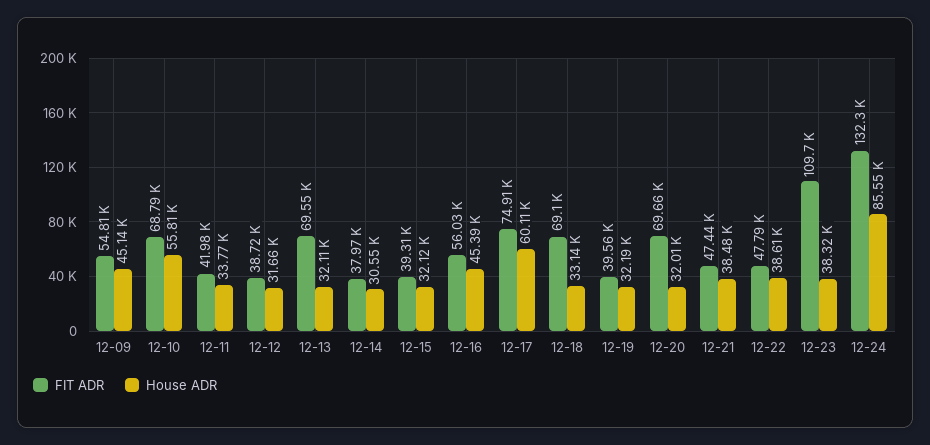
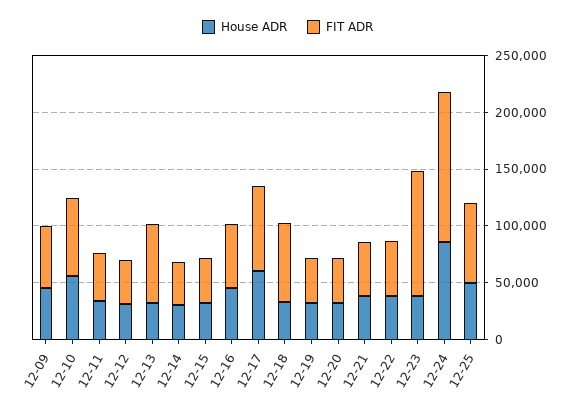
FIT ADR, 12-20: 69660 -> 40000
House ADR, 12-25: none -> 50000
FIT ADR, 12-25: none -> 70000

